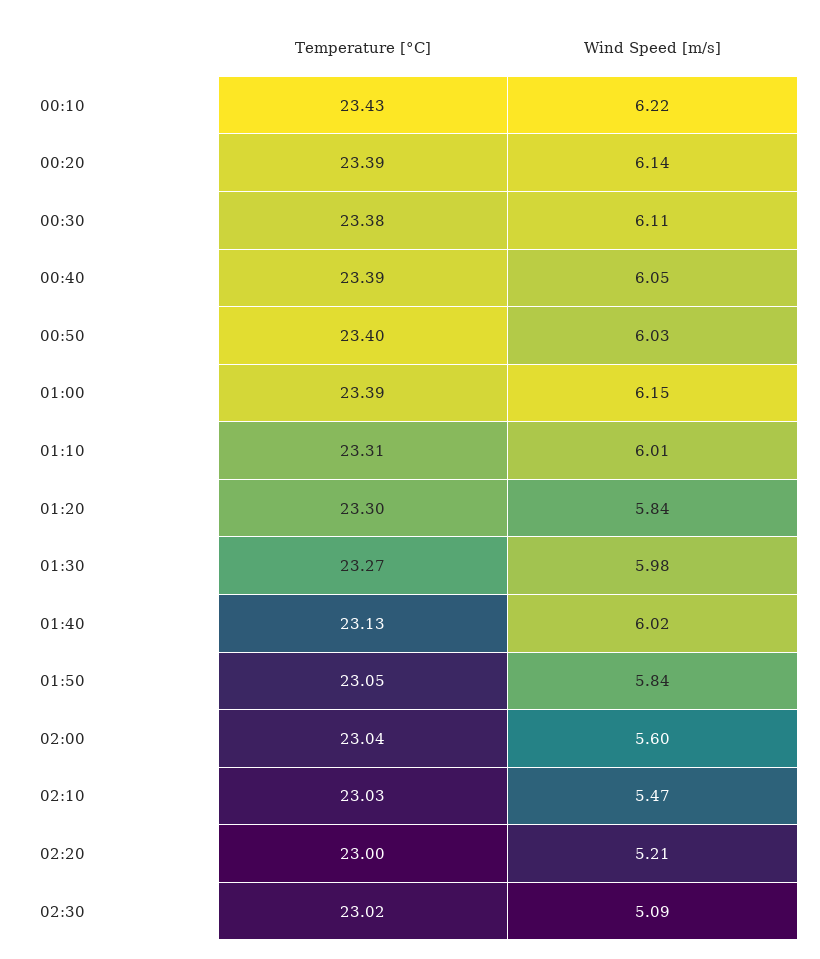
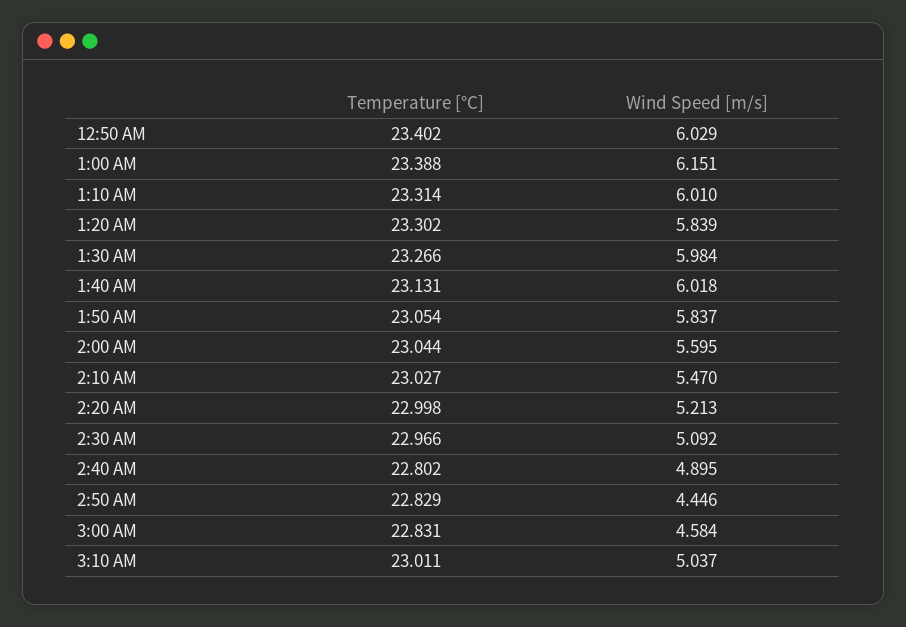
Temperature [°C], 00:10: 23.43 -> none
Wind Speed [m/s], 00:10: 6.22 -> none
Temperature [°C], 00:20: 23.39 -> none
Wind Speed [m/s], 00:20: 6.14 -> none
Temperature [°C], 00:30: 23.38 -> none
Wind Speed [m/s], 00:30: 6.11 -> none
Temperature [°C], 00:40: 23.39 -> none
Wind Speed [m/s], 00:40: 6.05 -> none
Temperature [°C], 02:30: 23.02 -> 22.966
Temperature [°C], 2:40 AM: none -> 22.802
Wind Speed [m/s], 2:40 AM: none -> 4.895
Temperature [°C], 2:50 AM: none -> 22.829
Wind Speed [m/s], 2:50 AM: none -> 4.446
Temperature [°C], 3:00 AM: none -> 22.831
Wind Speed [m/s], 3:00 AM: none -> 4.584
Temperature [°C], 3:10 AM: none -> 23.011
Wind Speed [m/s], 3:10 AM: none -> 5.037

